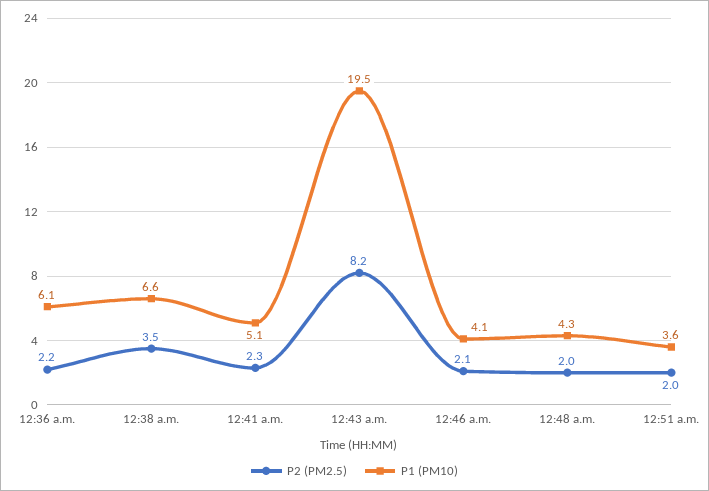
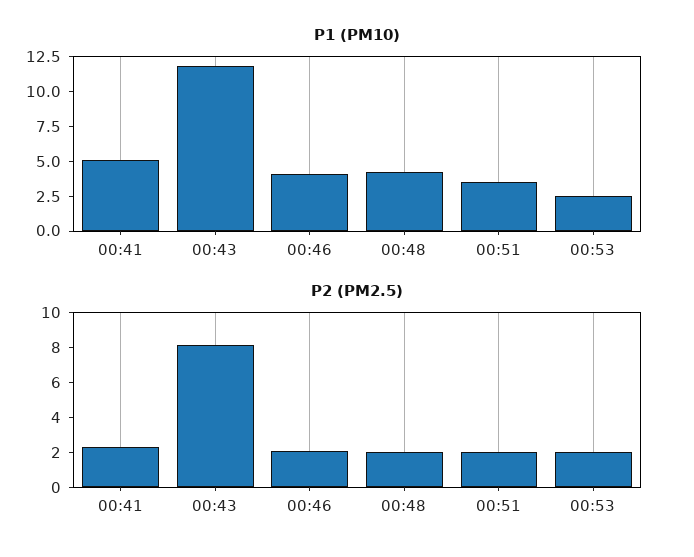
P2 (PM2.5), 12:36 a.m.: 2.2 -> none
P1 (PM10), 12:36 a.m.: 6.1 -> none
P2 (PM2.5), 12:38 a.m.: 3.5 -> none
P1 (PM10), 12:38 a.m.: 6.6 -> none
P1 (PM10), 12:43 a.m.: 19.5 -> 12.5
P1 (PM10), 00:53: none -> 2.5
P2 (PM2.5), 00:53: none -> 2

